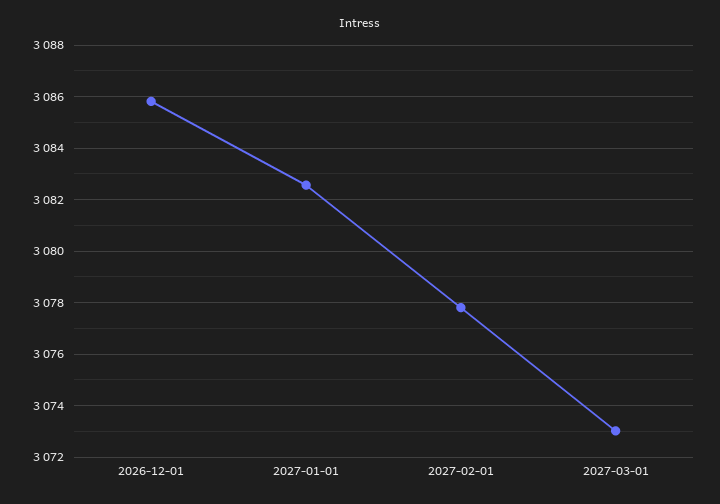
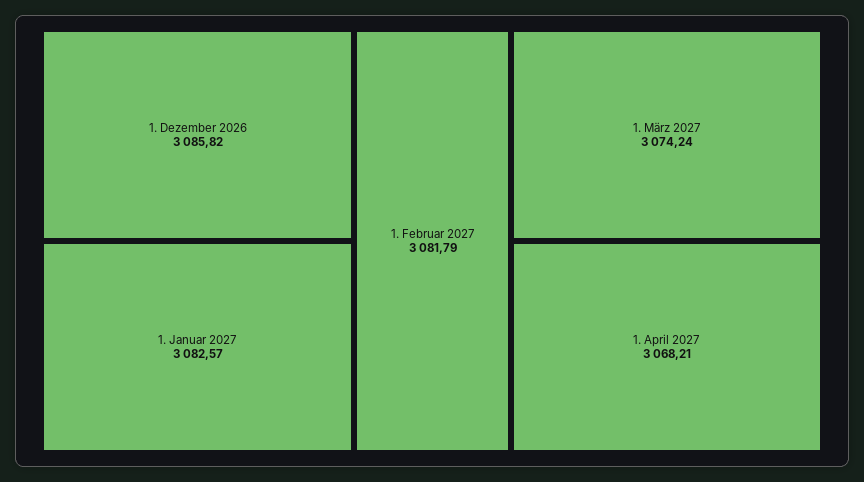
2027-02-01: 3077.75 -> 3081.79
2027-03-01: 3073 -> 3074.24
1. April 2027: none -> 3068.21

